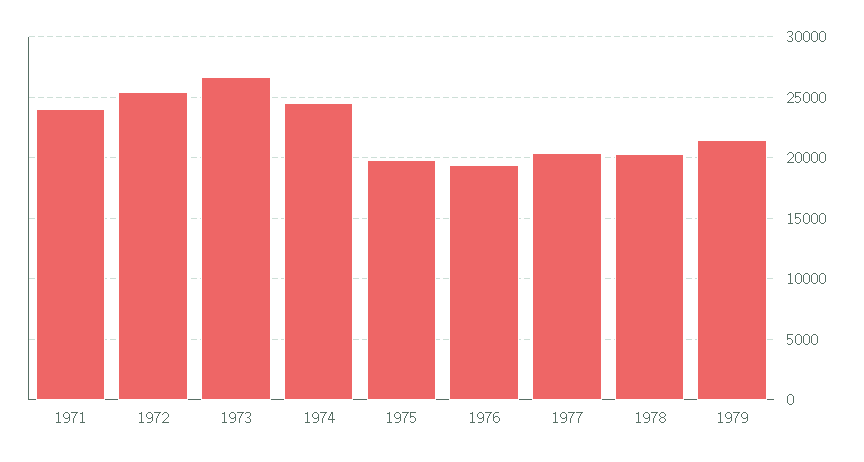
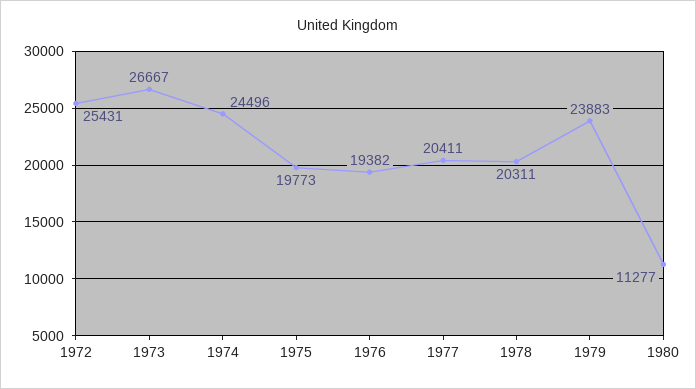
1971: 24000 -> none
1979: 21500 -> 23883
1980: none -> 11277

